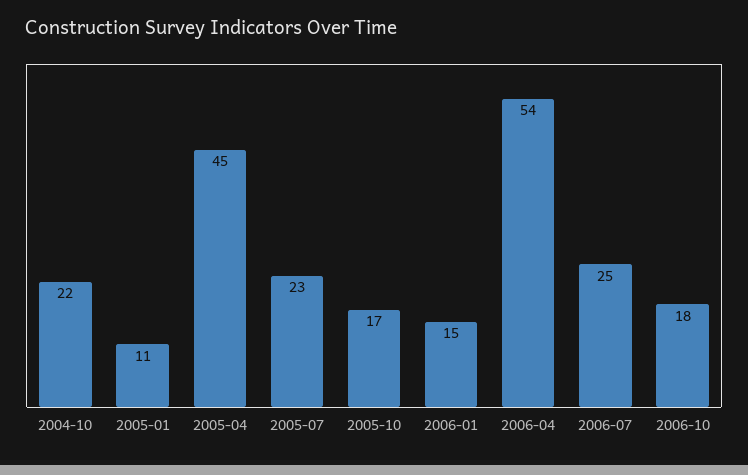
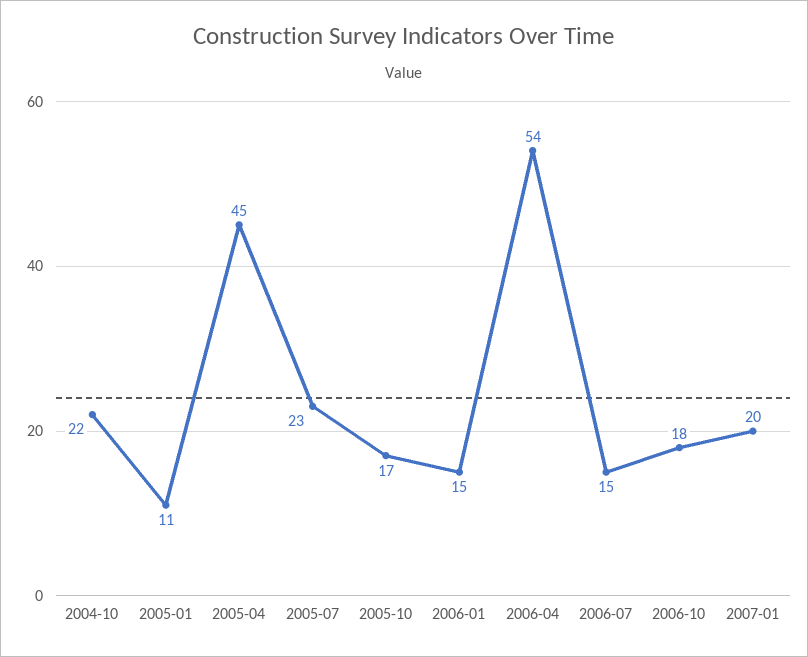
2006-07: 25 -> 15
2007-01: none -> 20

